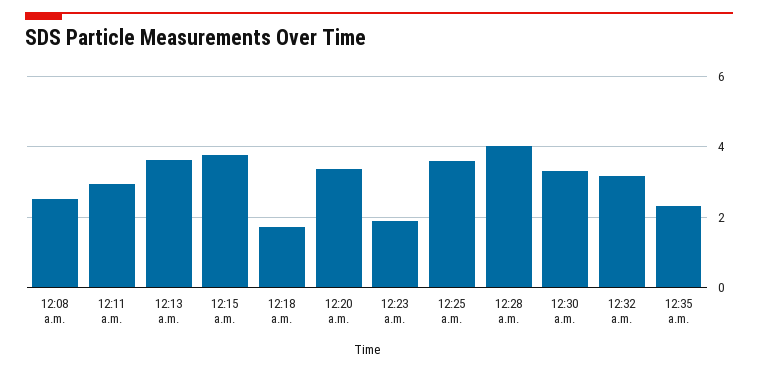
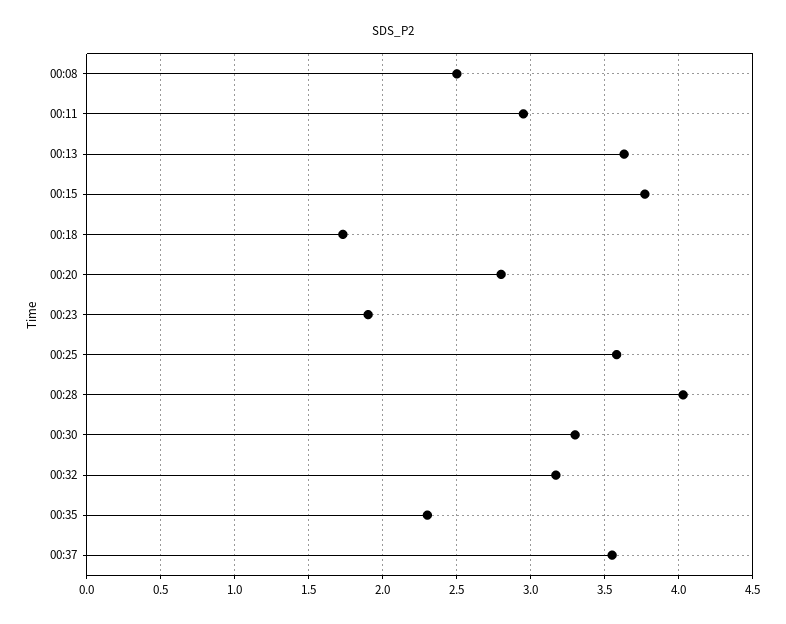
12:20 a.m.: 3.4 -> 2.8
00:37: none -> 3.55

